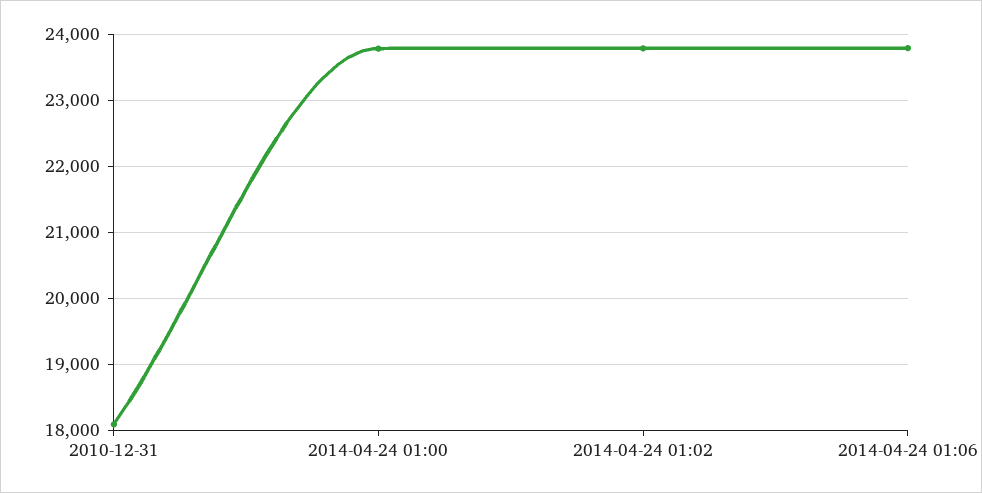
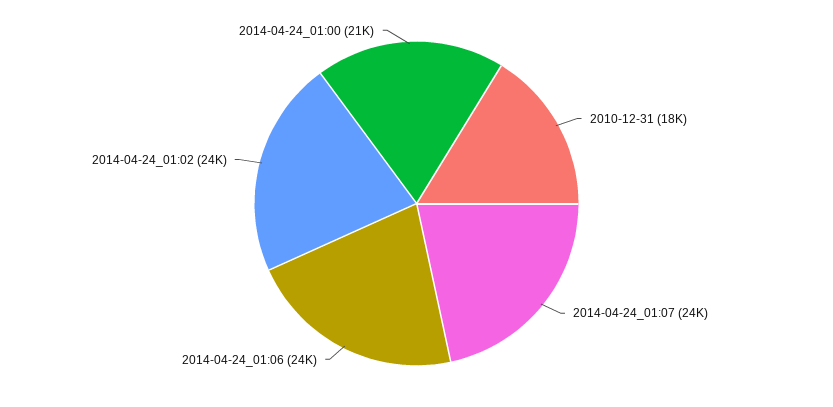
2014-04-24 01:00: 23800 -> 21000
2014-04-24_01:07: none -> 24000

